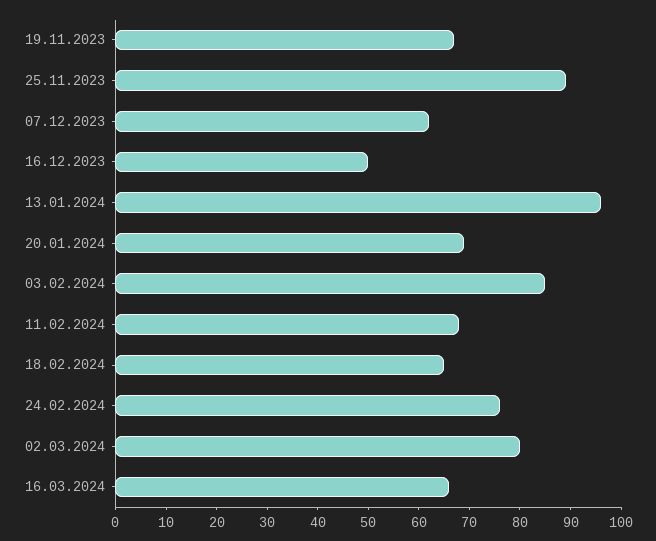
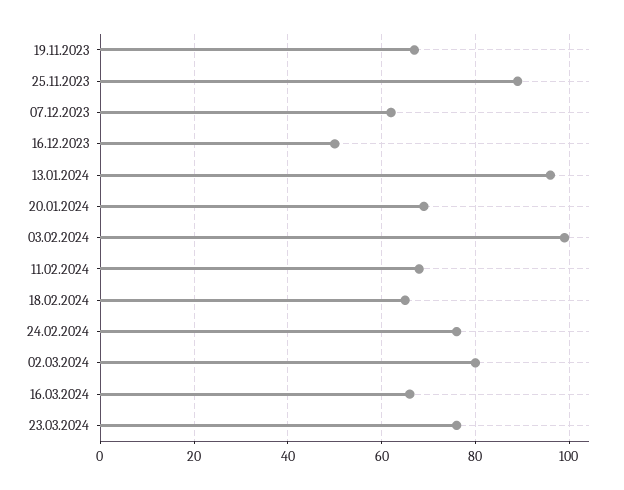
03.02.2024: 85 -> 100
23.03.2024: none -> 75

